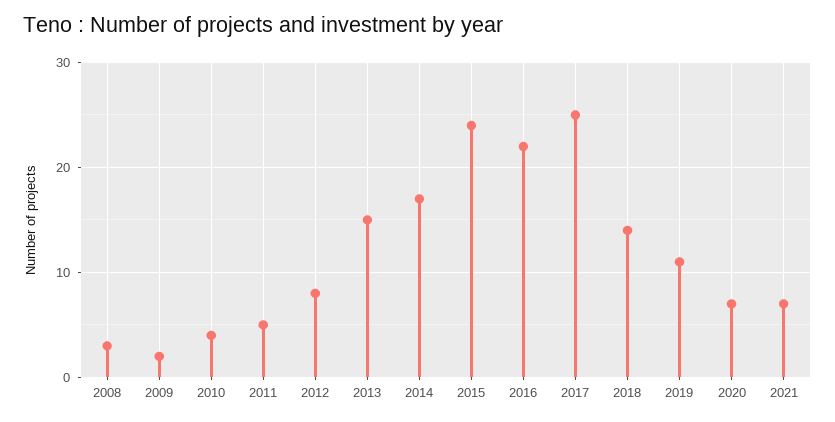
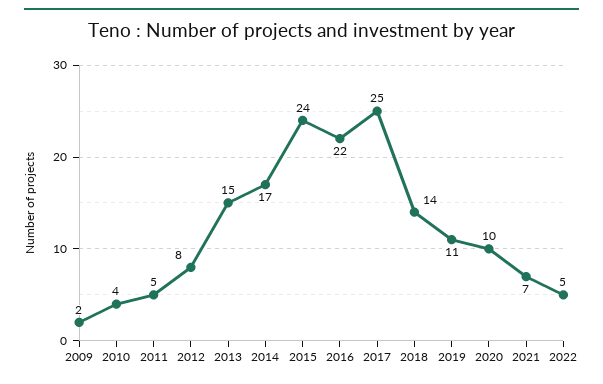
2008: 3 -> none
2020: 7 -> 10
2022: none -> 5

